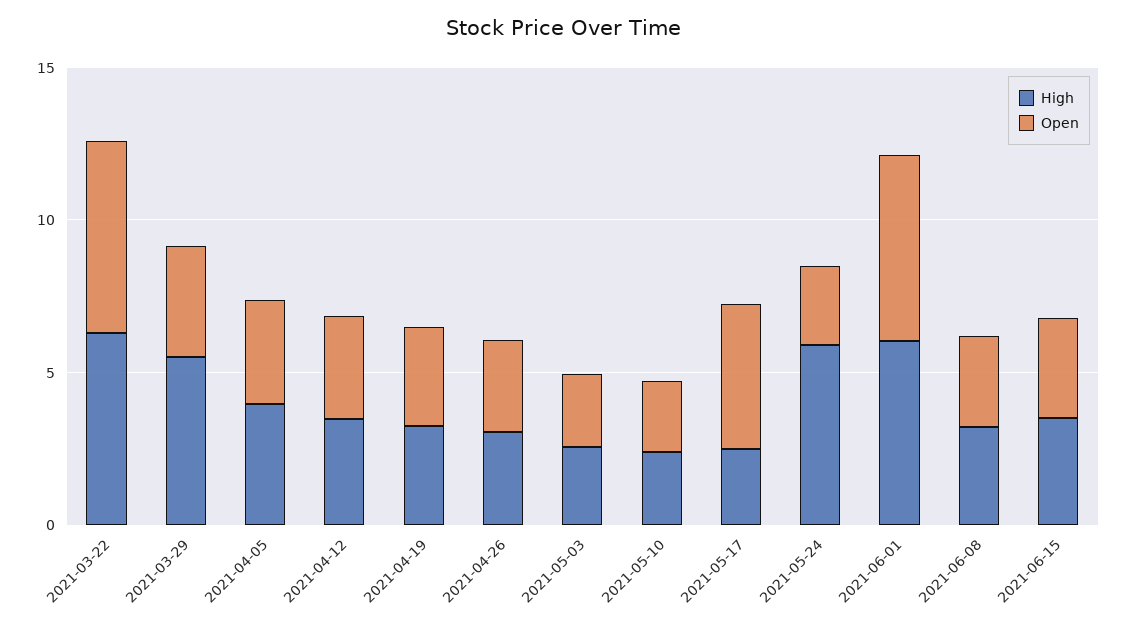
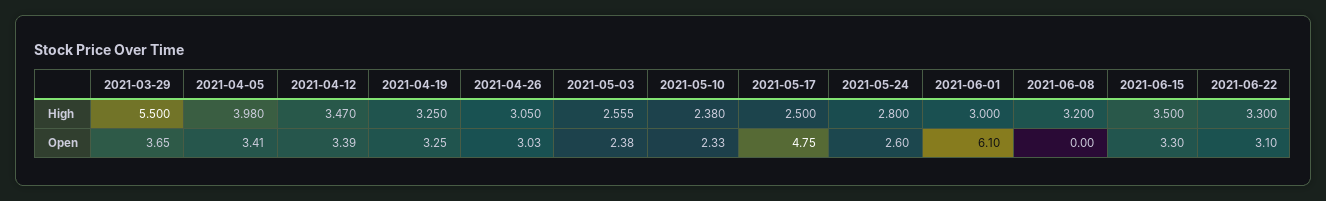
High, 2021-03-22: 6 -> none
Open, 2021-03-22: 6 -> none
High, 2021-05-24: 6 -> 2.8
High, 2021-06-01: 6 -> 3
Open, 2021-06-08: 3 -> 0
High, 2021-06-22: none -> 3.3
Open, 2021-06-22: none -> 3.1

